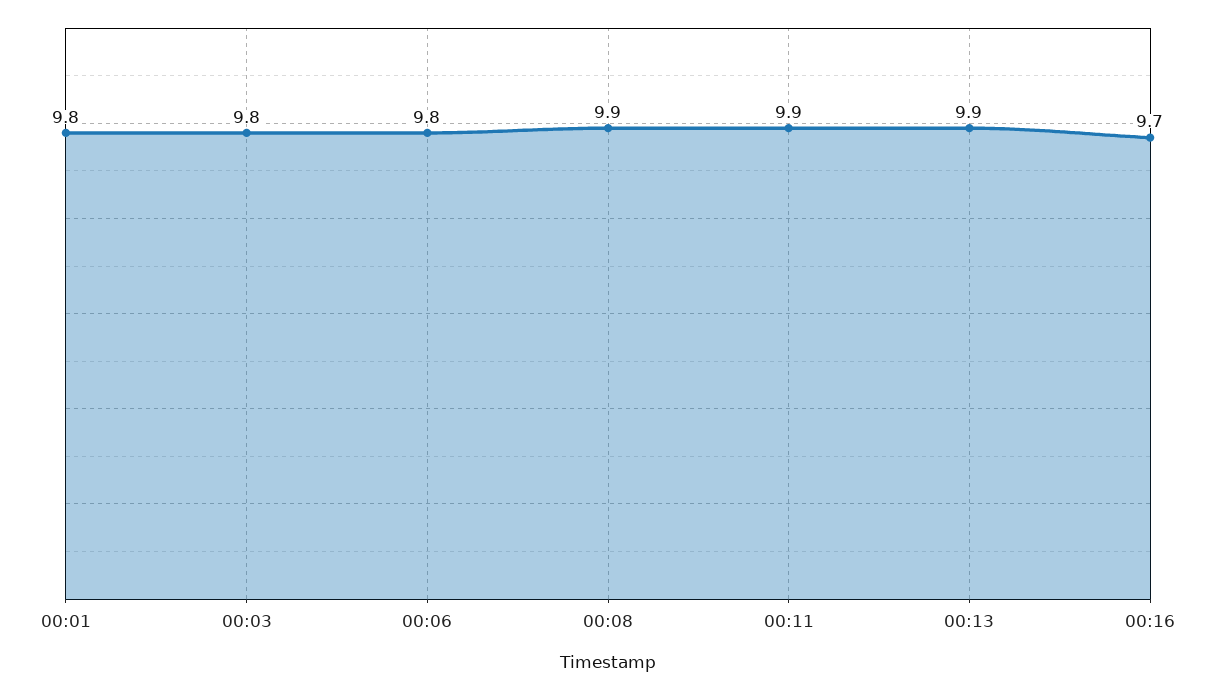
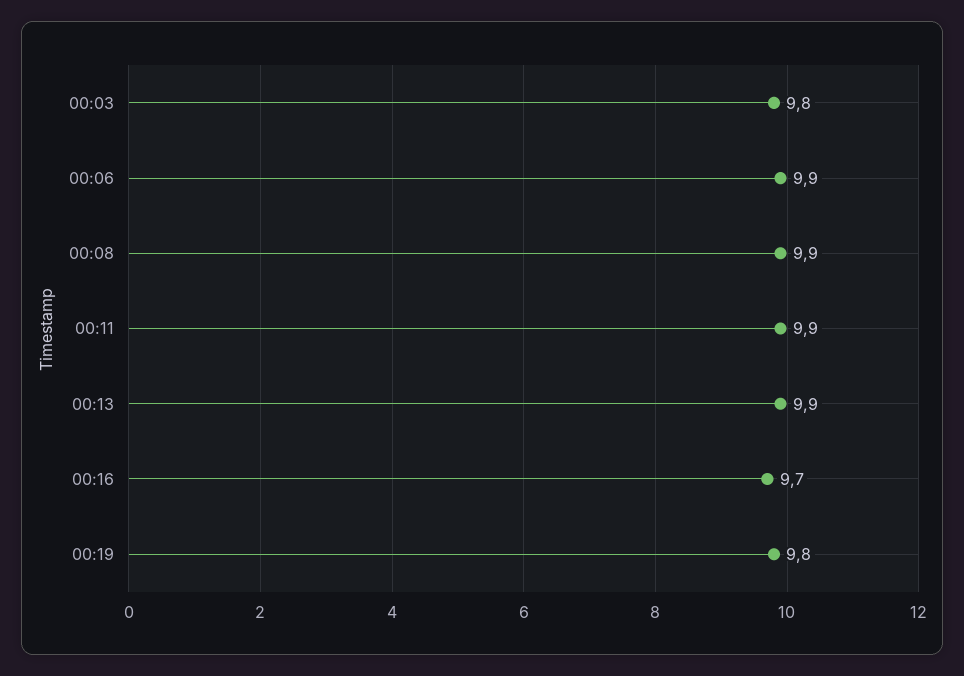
00:01: 9.8 -> none
00:06: 9.8 -> 9.9
00:19: none -> 9.8

